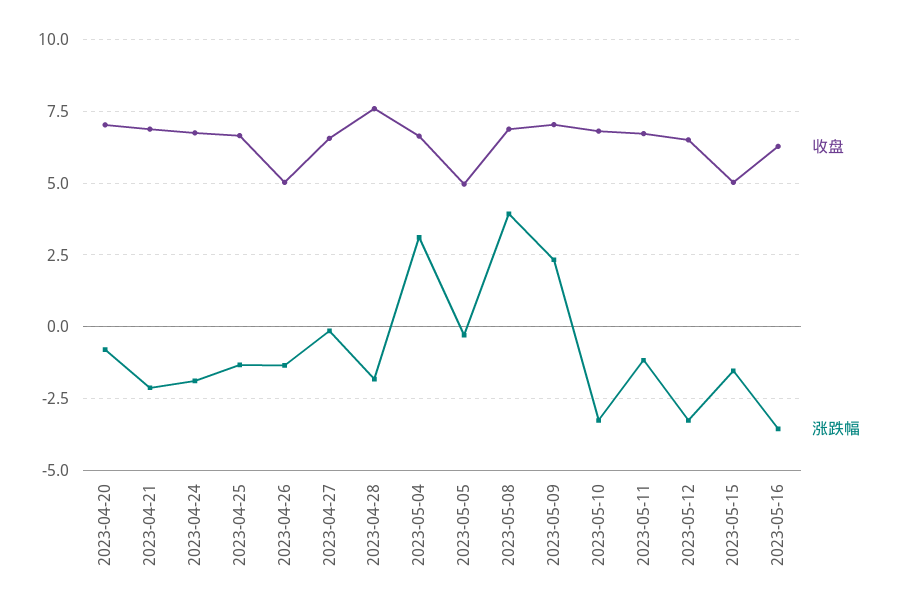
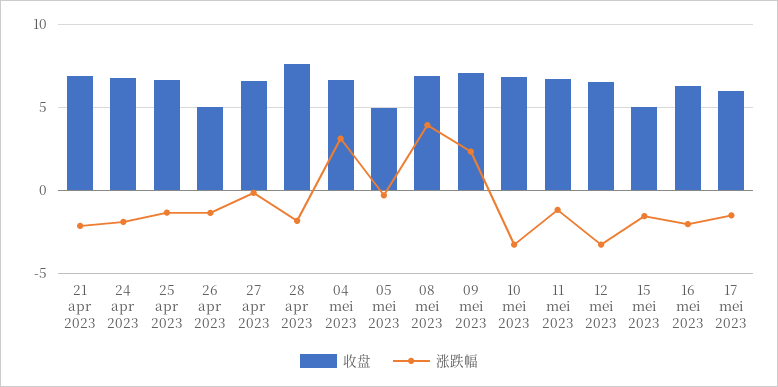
收盘, 2023-04-20: 7 -> none
涨跌幅, 2023-04-20: -0.75 -> none
涨跌幅, 2023-05-16: -3.5 -> -2
收盘, 17 mei 2023: none -> 6
涨跌幅, 17 mei 2023: none -> -1.5

